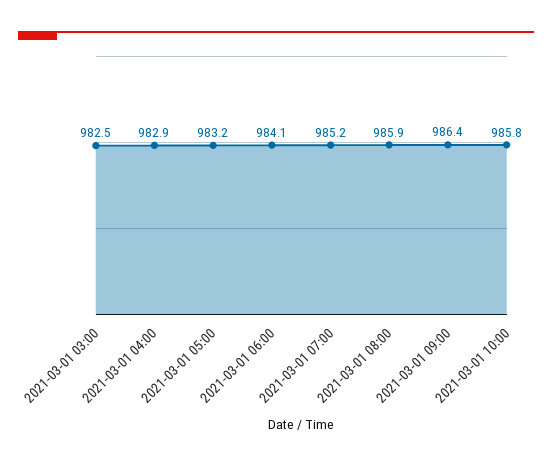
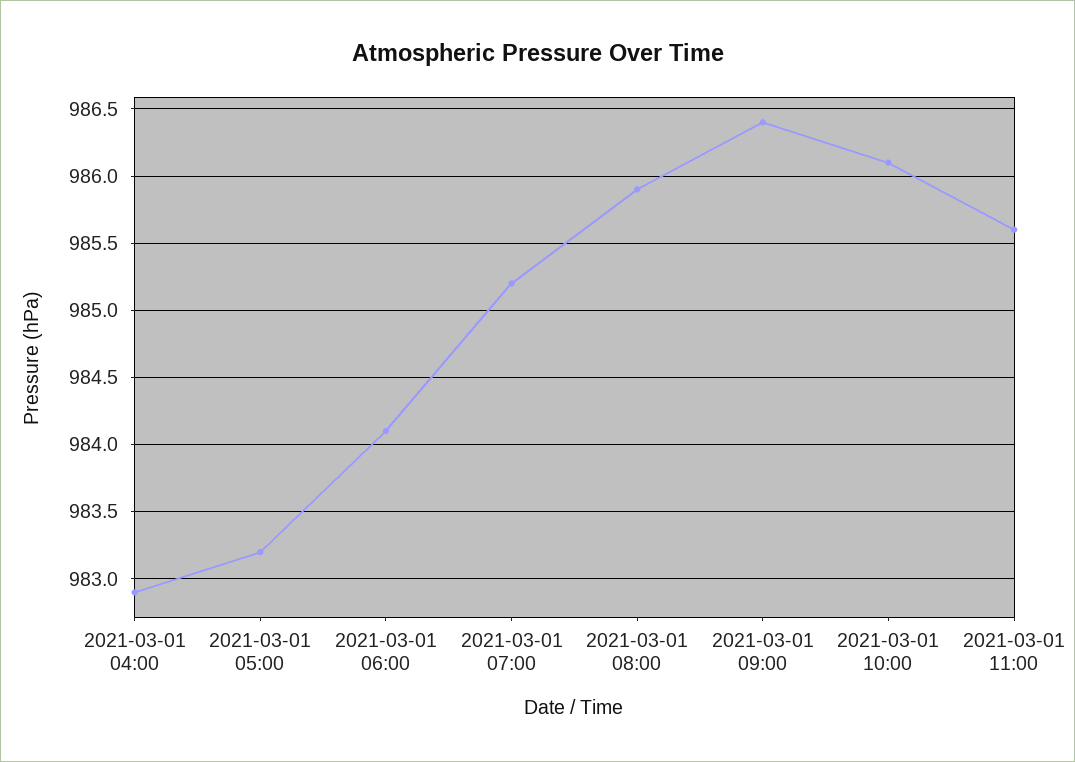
2021-03-01 03:00: 982.5 -> none
2021-03-01 10:00: 985.8 -> 986.1
2021-03-01 11:00: none -> 985.6

